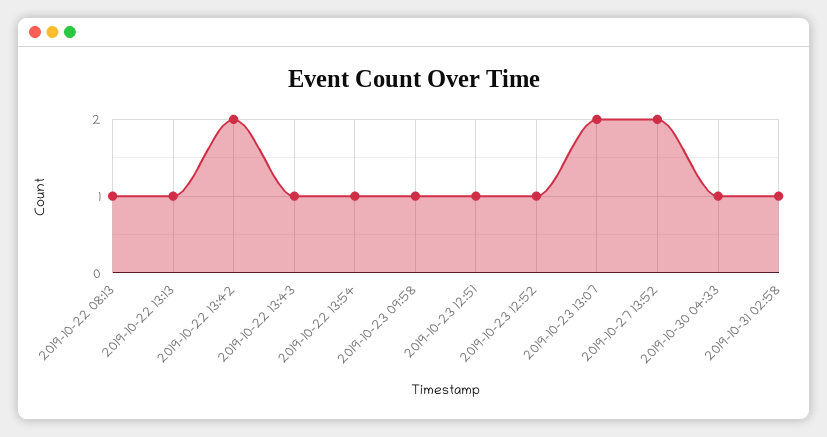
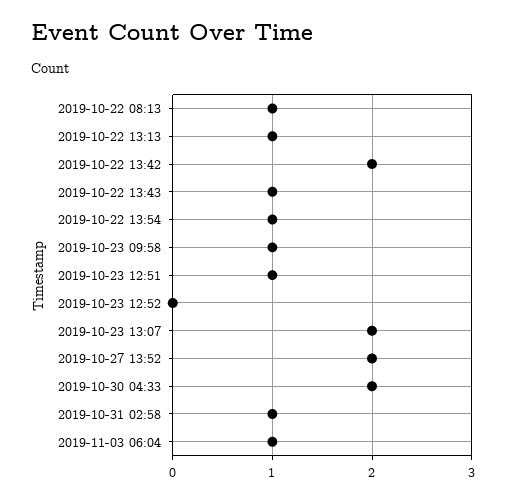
2019-10-23 12:52: 1 -> 0
2019-10-30 04:33: 1 -> 2
2019-11-03 06:04: none -> 1

